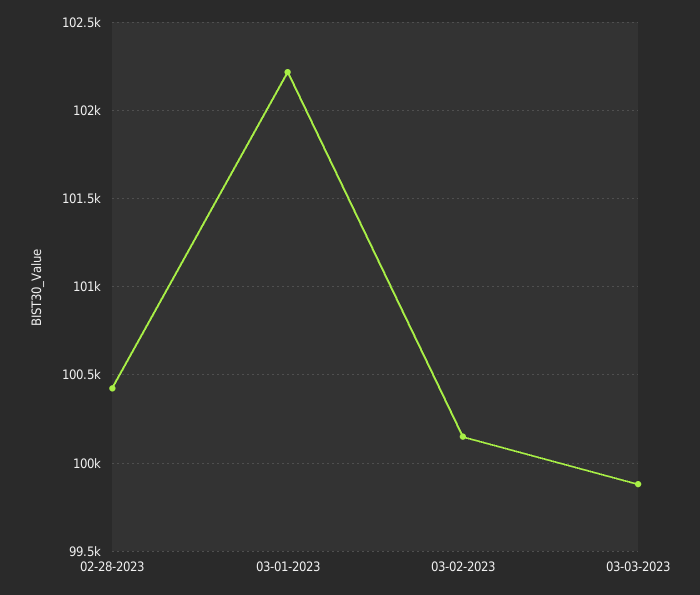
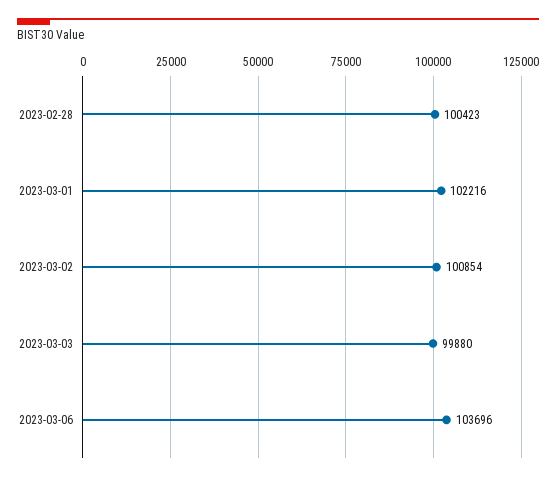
03-02-2023: 100150 -> 100854
2023-03-06: none -> 103696

